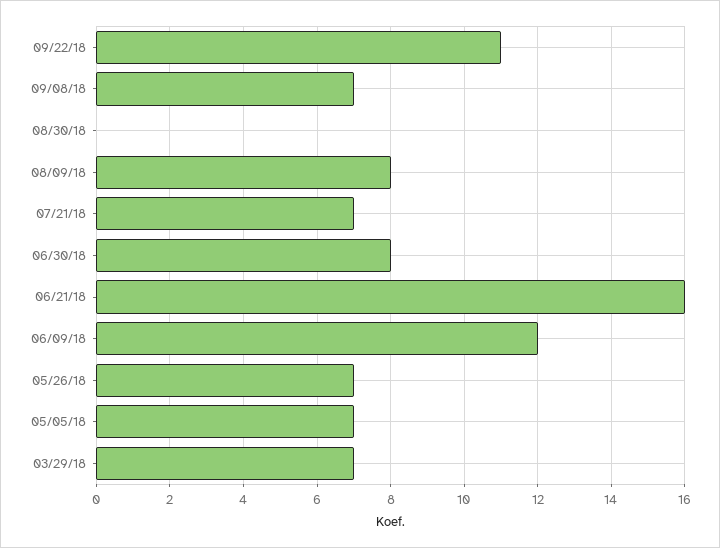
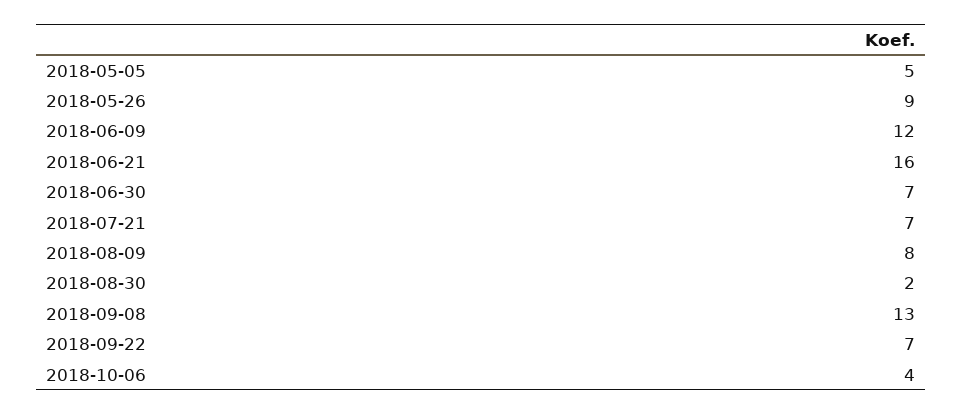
09/22/18: 11 -> 7
09/08/18: 7 -> 13
08/30/18: 0 -> 2
06/30/18: 8 -> 7
05/26/18: 7 -> 9
05/05/18: 7 -> 5
03/29/18: 7 -> none
2018-10-06: none -> 4

